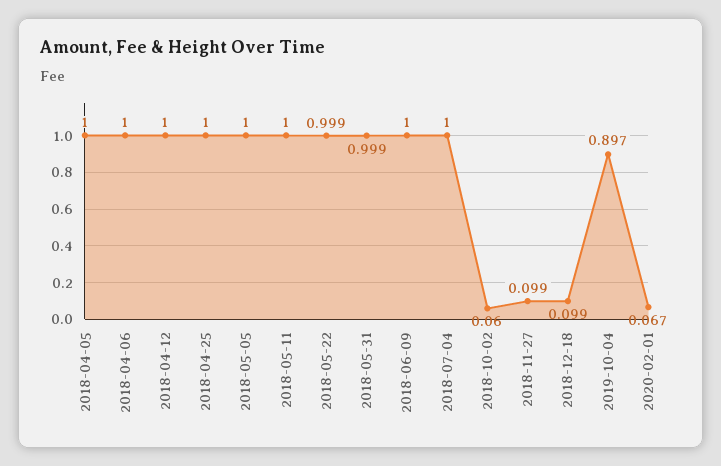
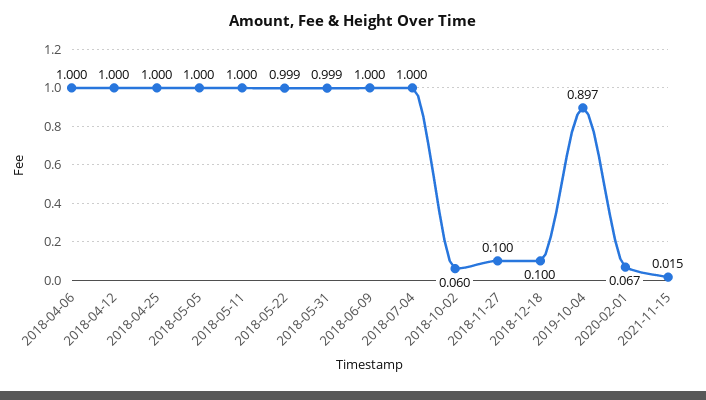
2018-04-05: 1 -> none
2018-11-27: 0.099 -> 0.1
2018-12-18: 0.099 -> 0.1
2021-11-15: none -> 0.015

